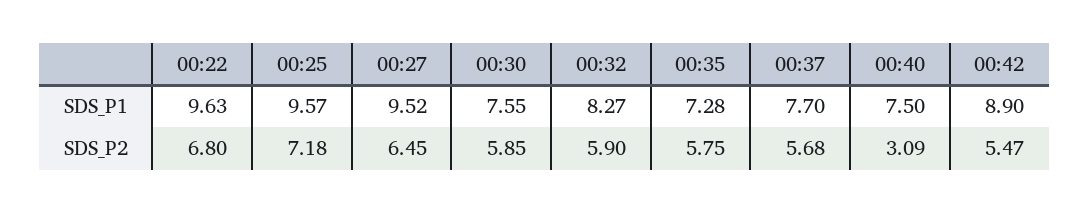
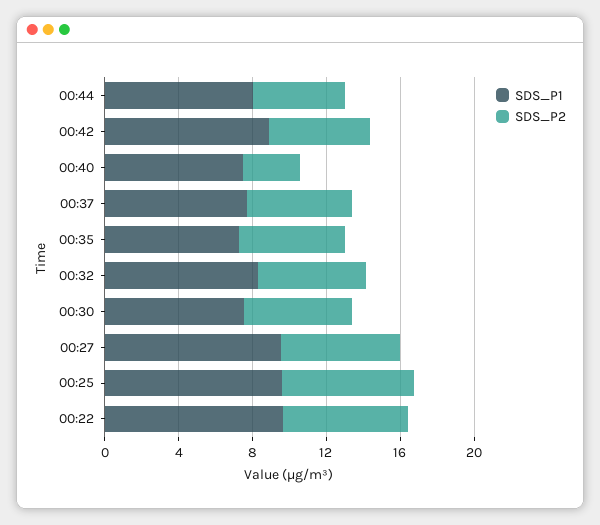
SDS_P1, 00:44: none -> 8
SDS_P2, 00:44: none -> 5

